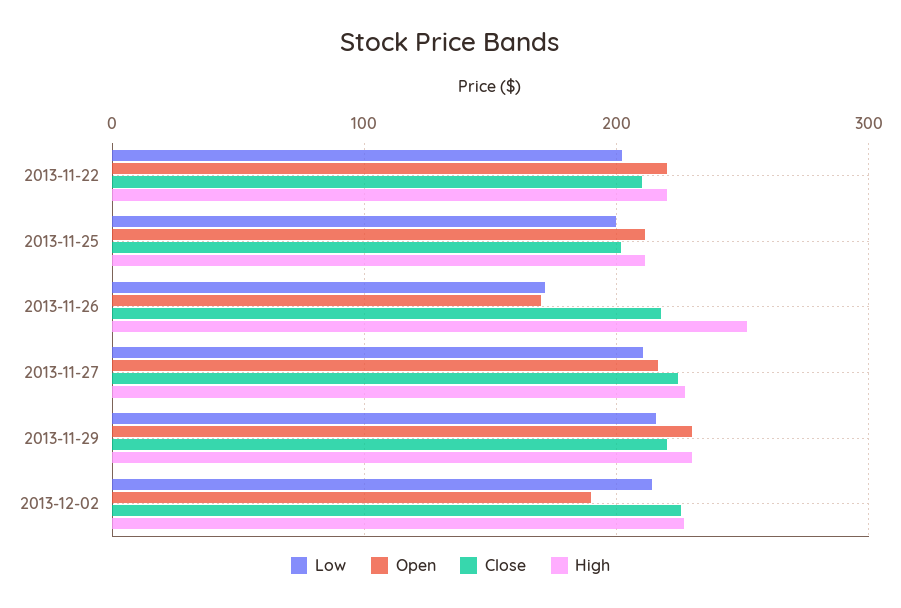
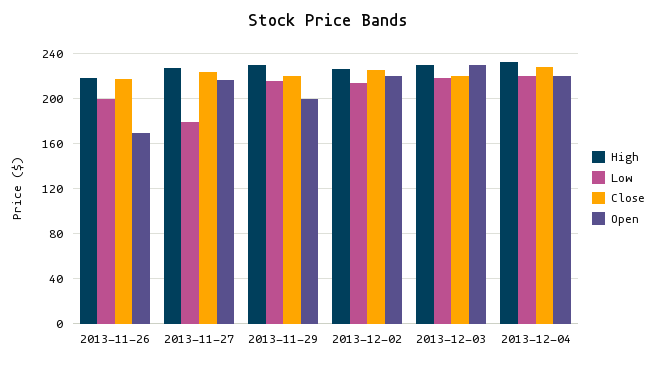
Low, 2013-11-22: 200 -> none
Open, 2013-11-22: 220 -> none
Close, 2013-11-22: 210 -> none
High, 2013-11-22: 220 -> none
Low, 2013-11-25: 200 -> none
Open, 2013-11-25: 210 -> none
Close, 2013-11-25: 200 -> none
High, 2013-11-25: 210 -> none
Low, 2013-11-26: 170 -> 200
High, 2013-11-26: 250 -> 220
Low, 2013-11-27: 210 -> 180
Open, 2013-11-29: 230 -> 200
Open, 2013-12-02: 190 -> 220
High, 2013-12-03: none -> 230
Low, 2013-12-03: none -> 220
Close, 2013-12-03: none -> 220
Open, 2013-12-03: none -> 230
High, 2013-12-04: none -> 230
Low, 2013-12-04: none -> 220
Close, 2013-12-04: none -> 230
Open, 2013-12-04: none -> 220

